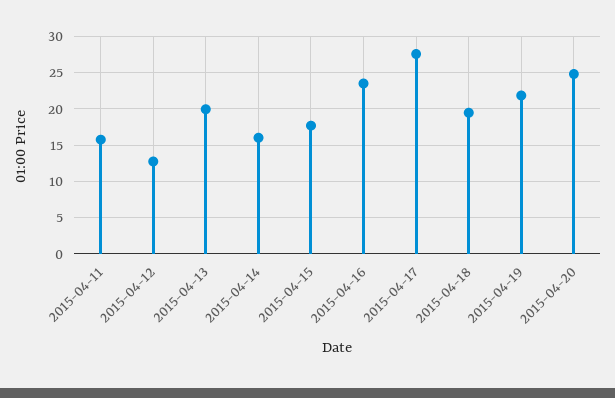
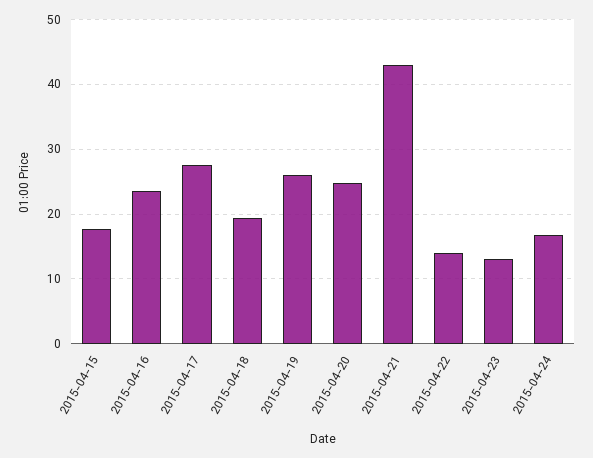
2015-04-11: 16 -> none
2015-04-12: 13 -> none
2015-04-13: 20 -> none
2015-04-14: 16 -> none
2015-04-19: 22 -> 26
2015-04-21: none -> 43
2015-04-22: none -> 14
2015-04-23: none -> 13
2015-04-24: none -> 17

